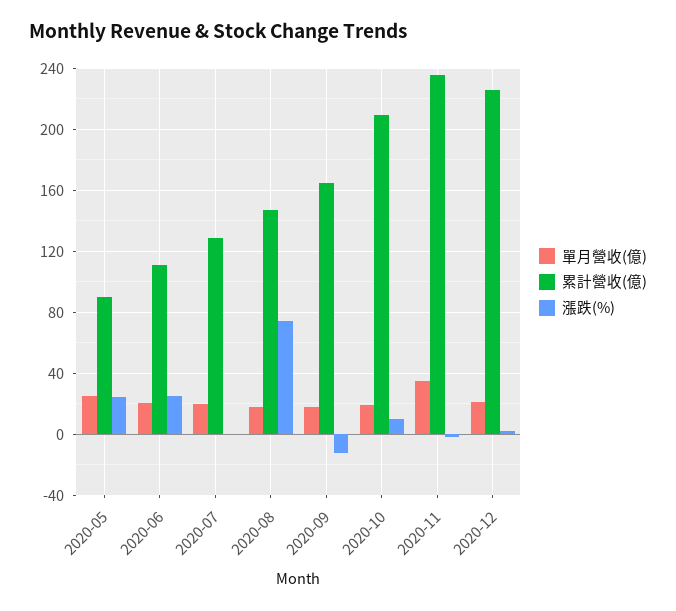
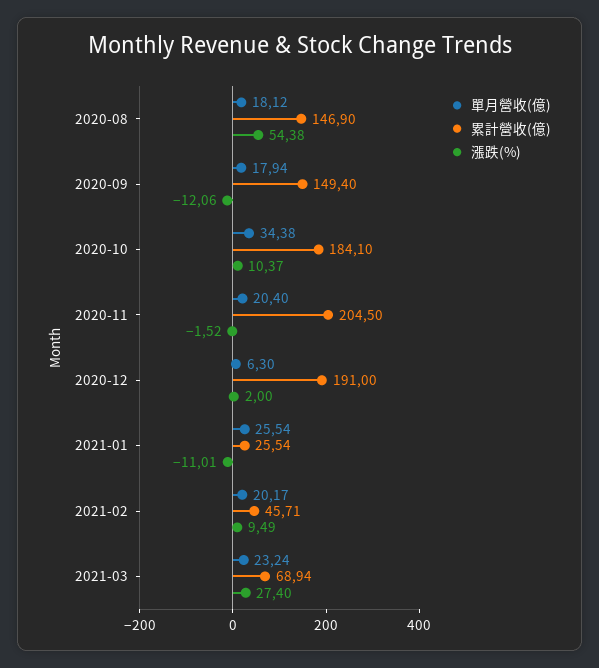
單月營收(億), 2020-05: 25 -> none
累計營收(億), 2020-05: 90 -> none
漲跌(%), 2020-05: 25 -> none
單月營收(億), 2020-06: 20 -> none
累計營收(億), 2020-06: 110 -> none
漲跌(%), 2020-06: 25 -> none
單月營收(億), 2020-07: 20 -> none
累計營收(億), 2020-07: 130 -> none
漲跌(%), 2020-07: 0 -> none
漲跌(%), 2020-08: 75 -> 54.38
累計營收(億), 2020-09: 165 -> 149.4
單月營收(億), 2020-10: 20 -> 34.38
累計營收(億), 2020-10: 210 -> 184.1
單月營收(億), 2020-11: 35 -> 20.4
累計營收(億), 2020-11: 235 -> 204.5
單月營收(億), 2020-12: 20 -> 6.3
累計營收(億), 2020-12: 225 -> 191
單月營收(億), 2021-01: none -> 25.54
累計營收(億), 2021-01: none -> 25.54
漲跌(%), 2021-01: none -> -11.01
單月營收(億), 2021-02: none -> 20.17
累計營收(億), 2021-02: none -> 45.71
漲跌(%), 2021-02: none -> 9.49
單月營收(億), 2021-03: none -> 23.24
累計營收(億), 2021-03: none -> 68.94
漲跌(%), 2021-03: none -> 27.4

